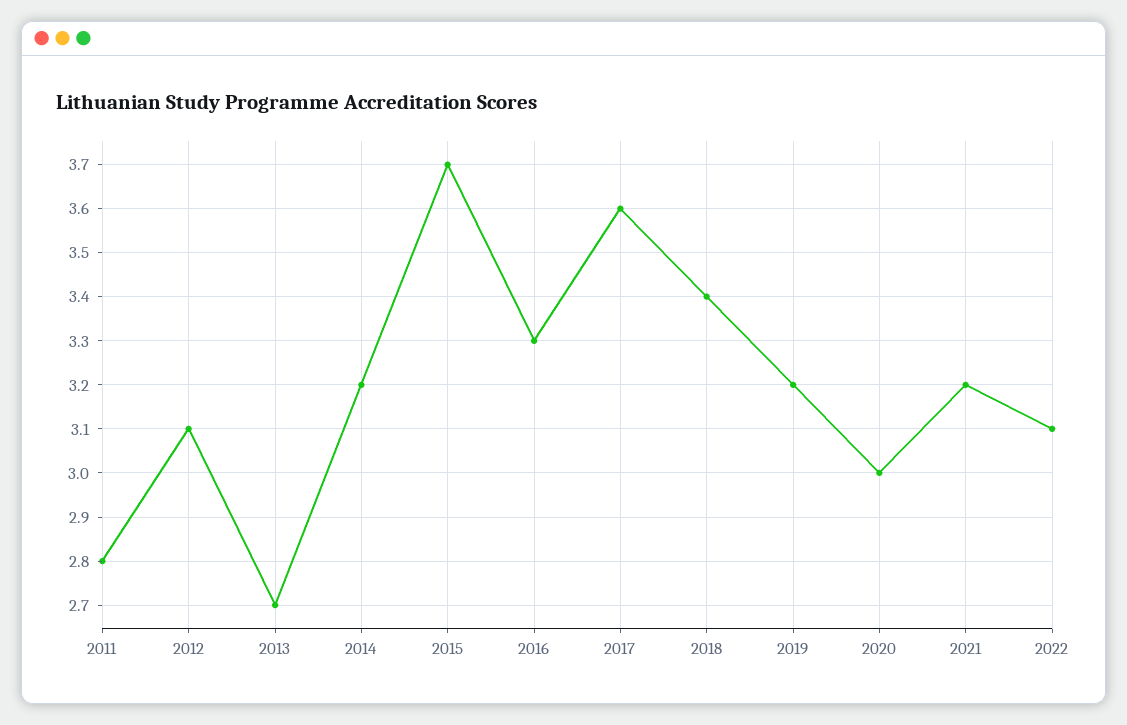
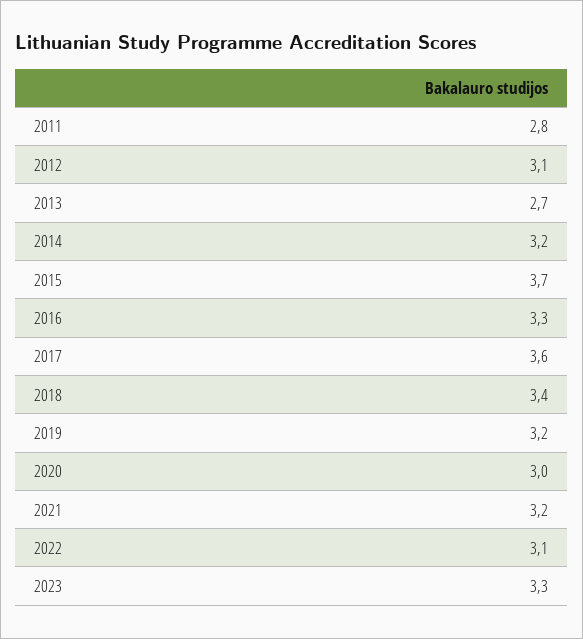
2023: none -> 3.3

